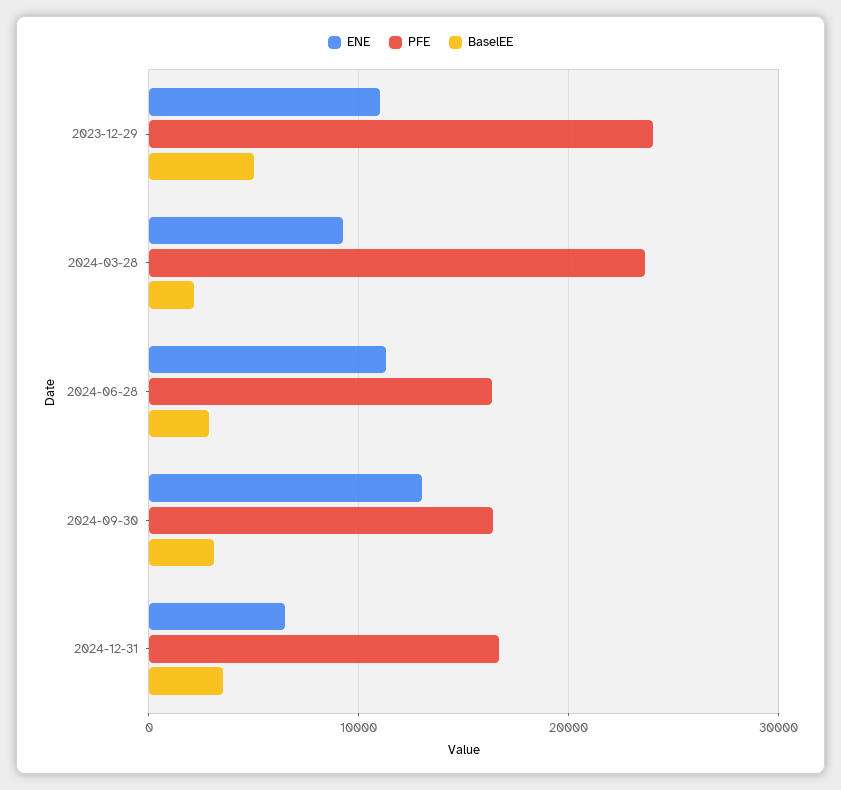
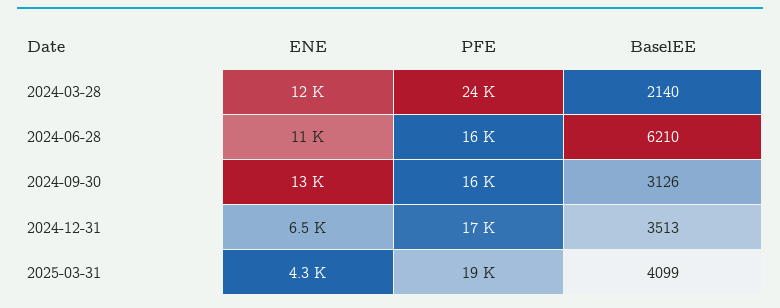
ENE, 2023-12-29: 11000 -> none
PFE, 2023-12-29: 24000 -> none
BaselEE, 2023-12-29: 5000 -> none
ENE, 2024-03-28: 9000 -> 12000
BaselEE, 2024-06-28: 3000 -> 6210
ENE, 2025-03-31: none -> 4300
PFE, 2025-03-31: none -> 19000
BaselEE, 2025-03-31: none -> 4099

